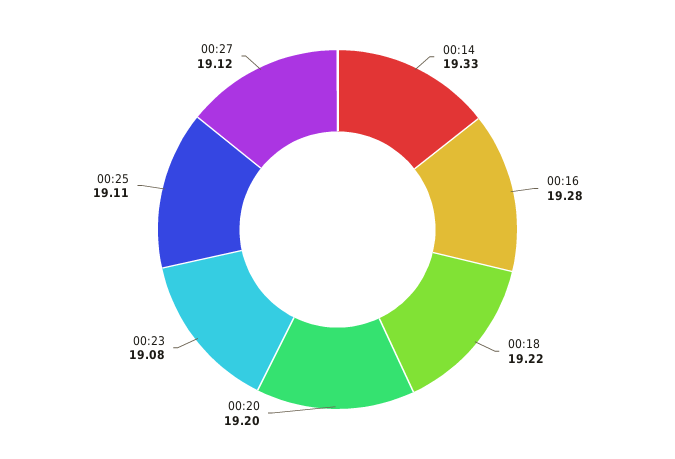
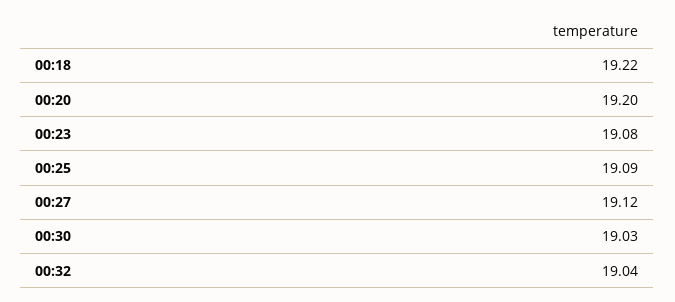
00:14: 19.33 -> none
00:16: 19.28 -> none
00:25: 19.11 -> 19.09
00:30: none -> 19.03
00:32: none -> 19.04

